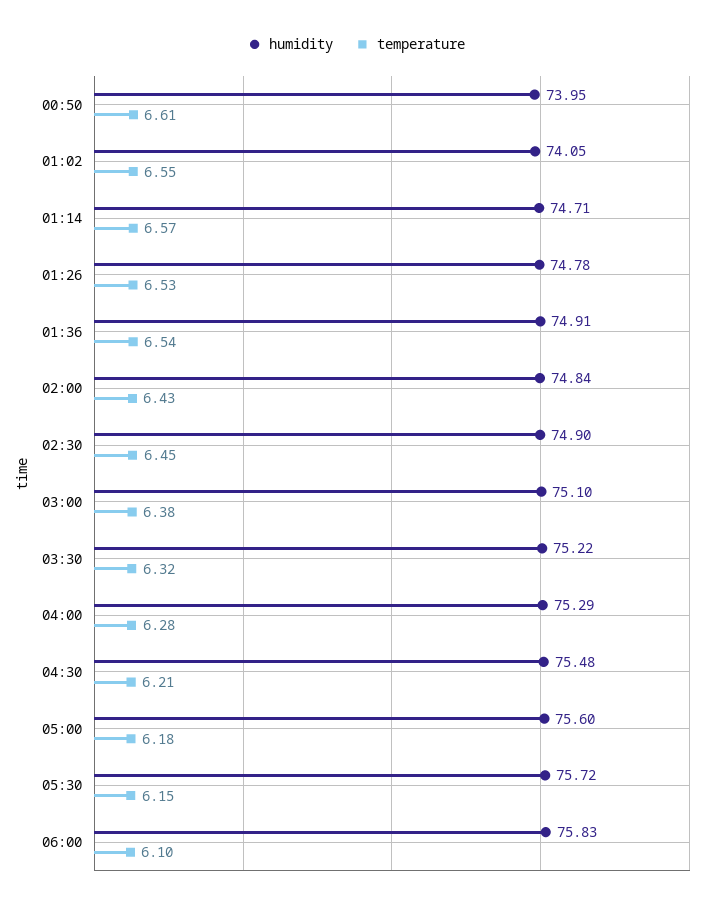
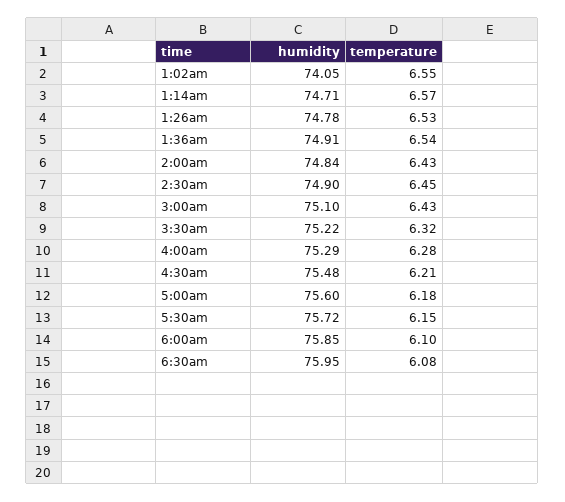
humidity, 00:50: 73.95 -> none
temperature, 00:50: 6.61 -> none
temperature, 03:00: 6.38 -> 6.43
humidity, 06:00: 75.83 -> 75.85
humidity, 6:30am: none -> 75.95
temperature, 6:30am: none -> 6.08

